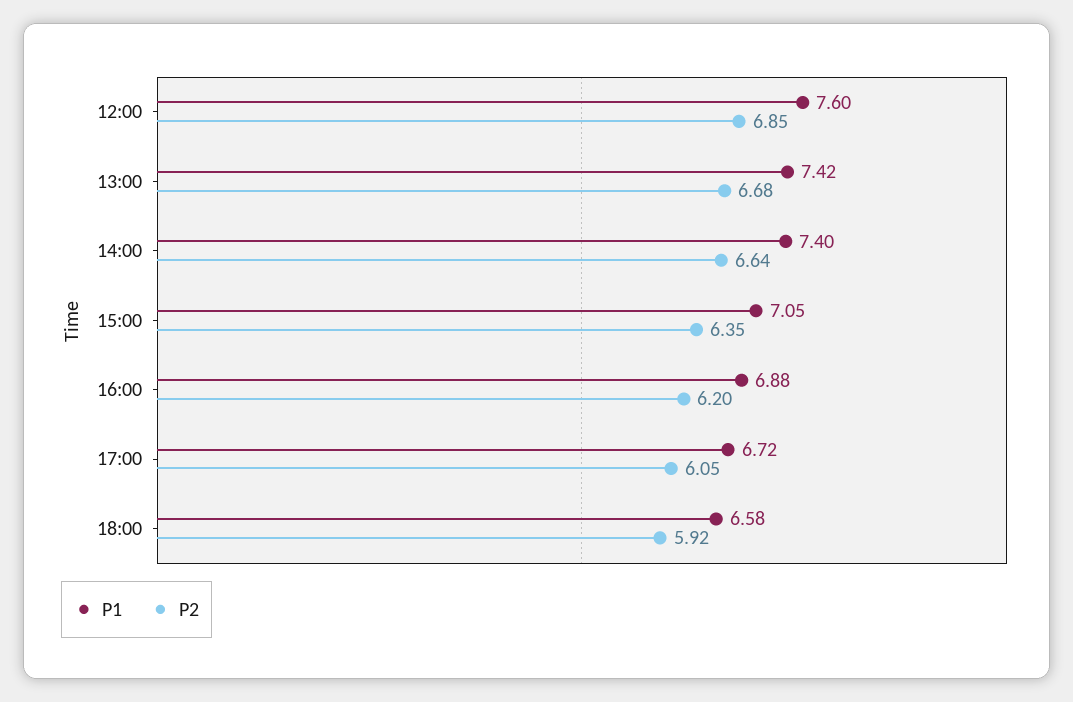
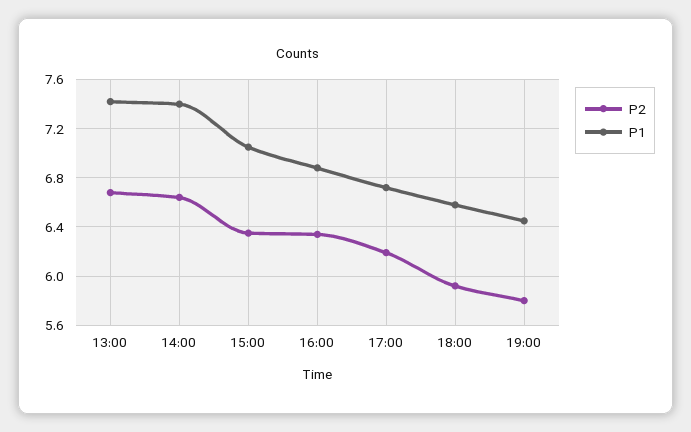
P1, 12:00: 7.6 -> none
P2, 12:00: 6.85 -> none
P2, 16:00: 6.2 -> 6.35
P2, 17:00: 6.05 -> 6.2
P2, 19:00: none -> 5.8
P1, 19:00: none -> 6.45

